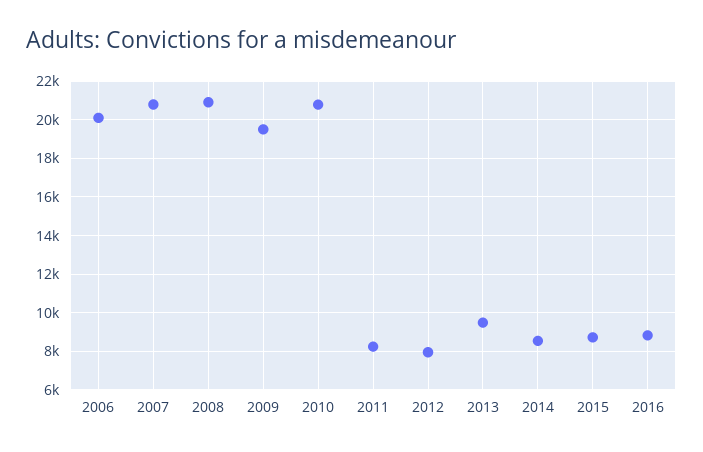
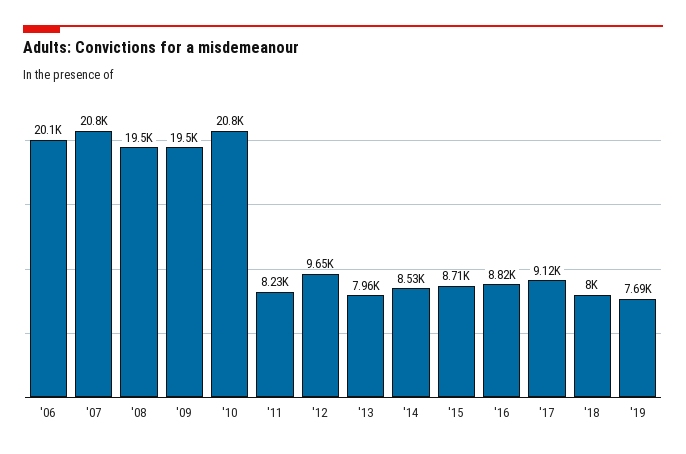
2008: 21000 -> 19500
2012: 8000 -> 9650
2013: 9500 -> 7960
'17: none -> 9120
'18: none -> 8000
'19: none -> 7690

